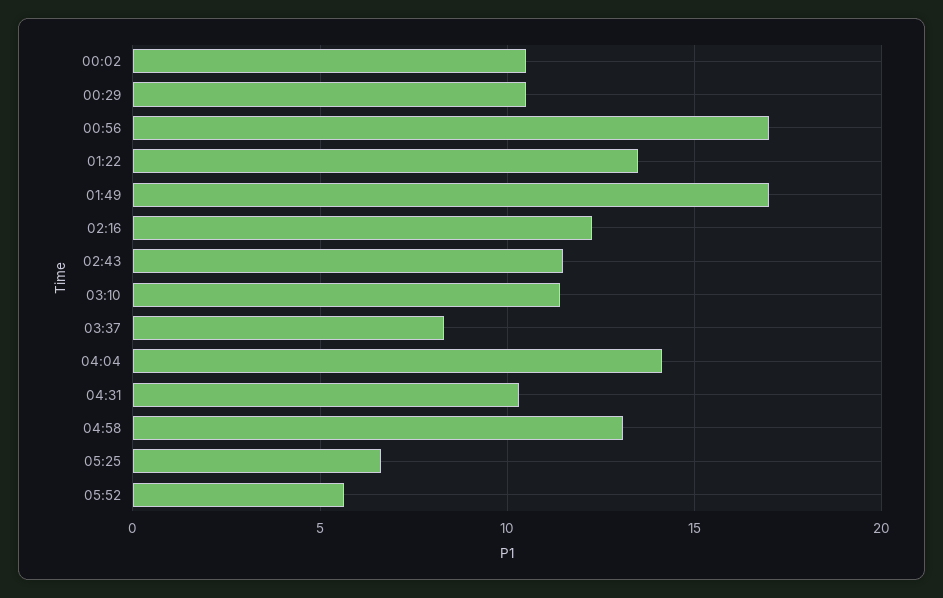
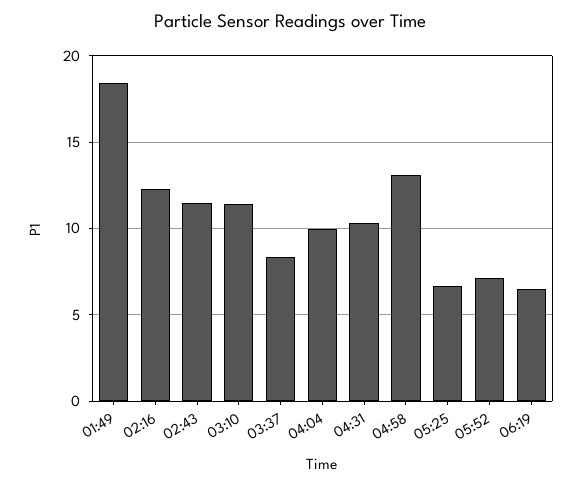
00:02: 10.5 -> none
00:29: 10.5 -> none
00:56: 17 -> none
01:22: 13.5 -> none
01:49: 17 -> 18.5
04:04: 14 -> 10
05:52: 5.5 -> 7
06:19: none -> 6.5

